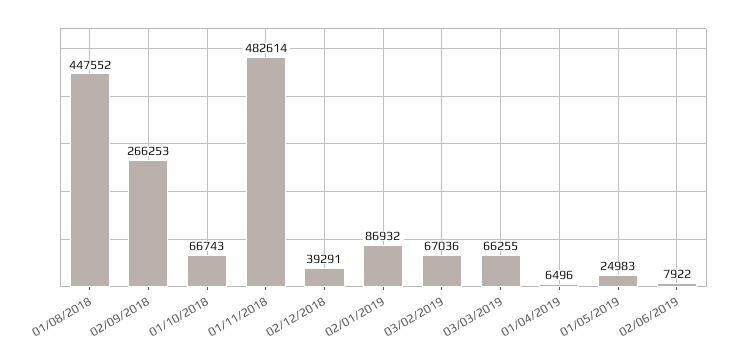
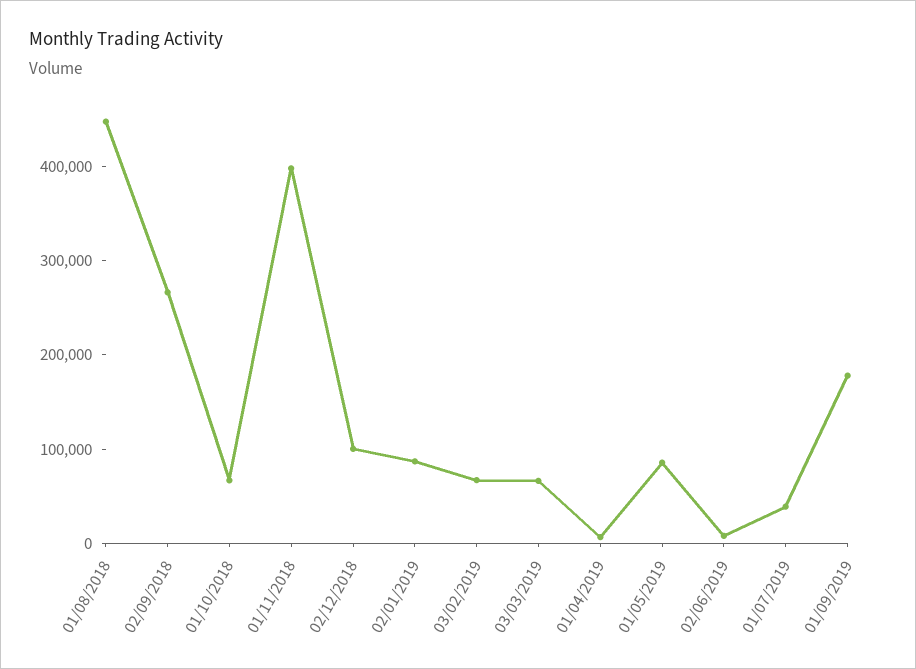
01/11/2018: 482614 -> 400000
02/12/2018: 39291 -> 100000
01/05/2019: 24983 -> 80000
01/07/2019: none -> 40000
01/09/2019: none -> 180000

